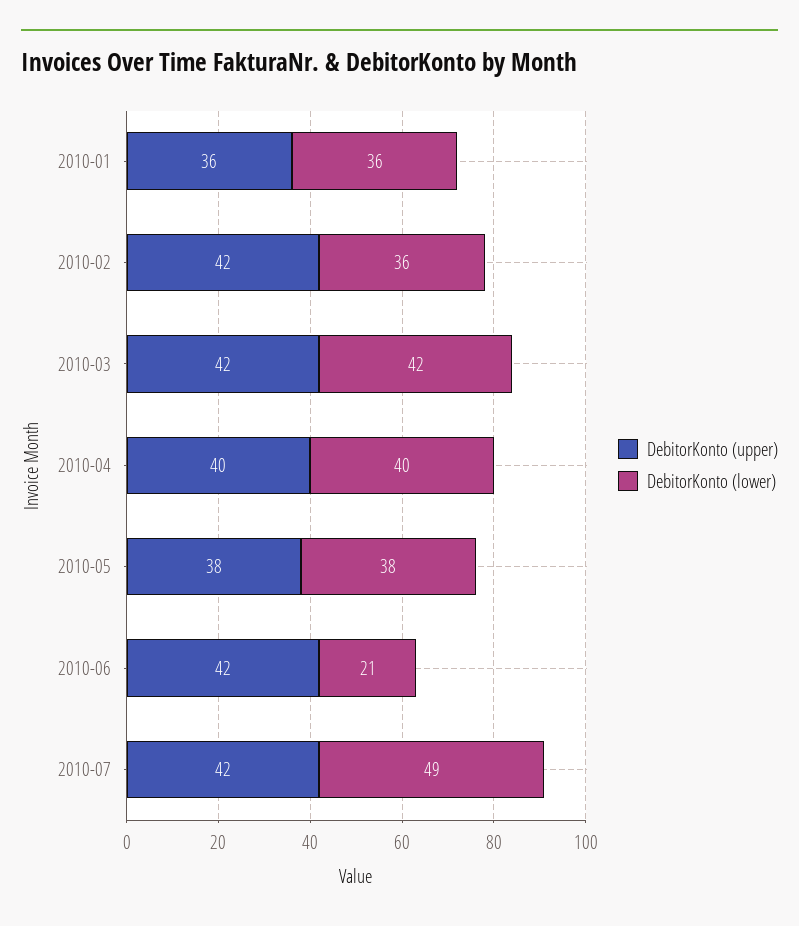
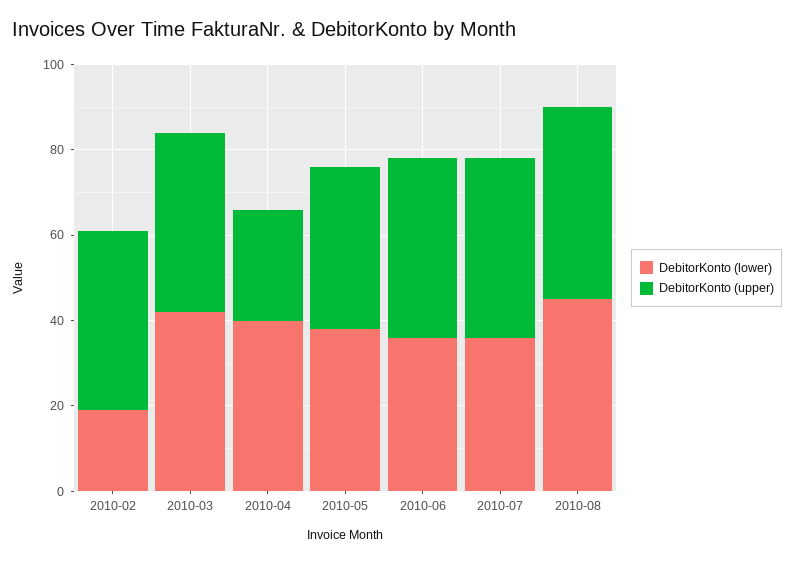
DebitorKonto (upper), 2010-01: 36 -> none
DebitorKonto (lower), 2010-01: 36 -> none
DebitorKonto (lower), 2010-02: 36 -> 20
DebitorKonto (upper), 2010-04: 40 -> 25
DebitorKonto (lower), 2010-06: 21 -> 35
DebitorKonto (lower), 2010-07: 49 -> 35
DebitorKonto (lower), 2010-08: none -> 45
DebitorKonto (upper), 2010-08: none -> 45

